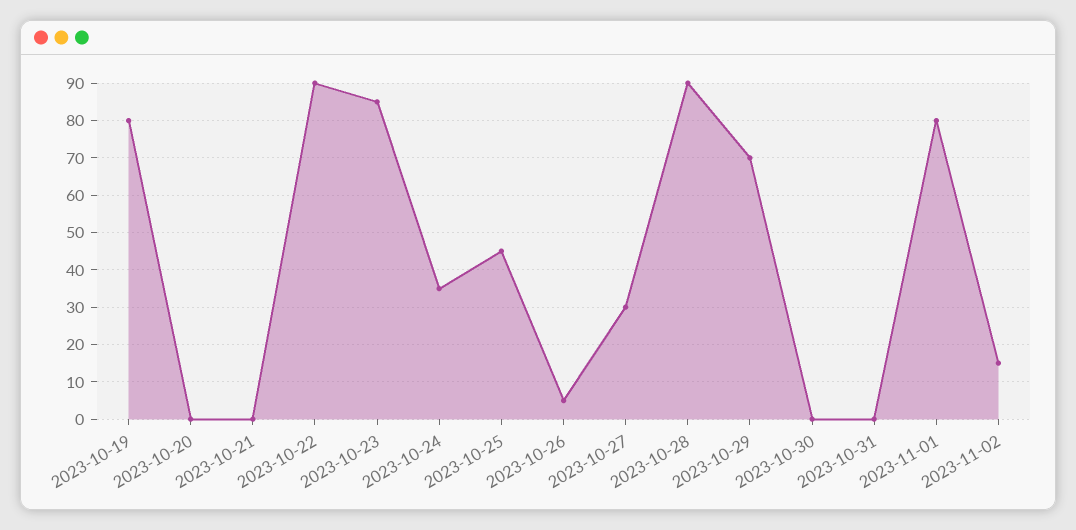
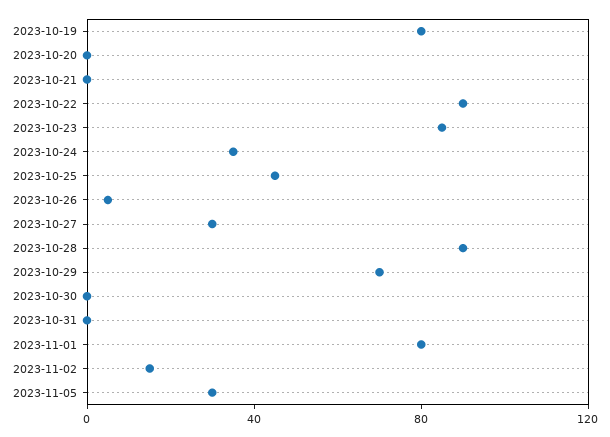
2023-11-05: none -> 30

